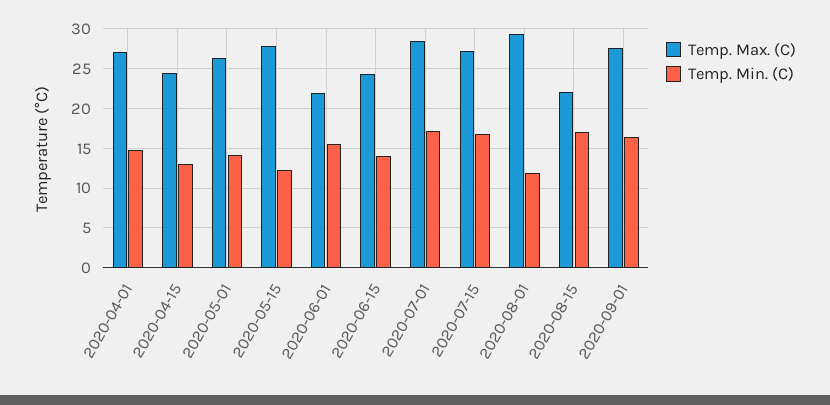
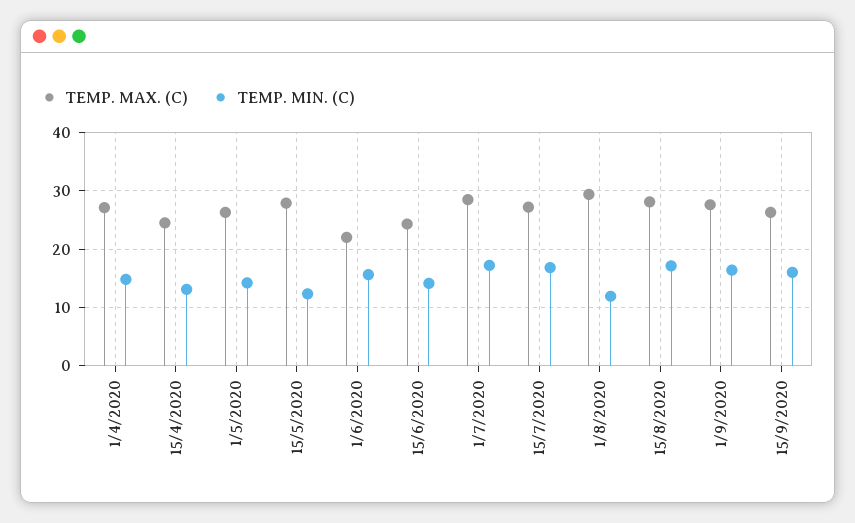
Temp. Max. (C), 2020-08-15: 22 -> 28
Temp. Max. (C), 15/9/2020: none -> 26
Temp. Min. (C), 15/9/2020: none -> 16

